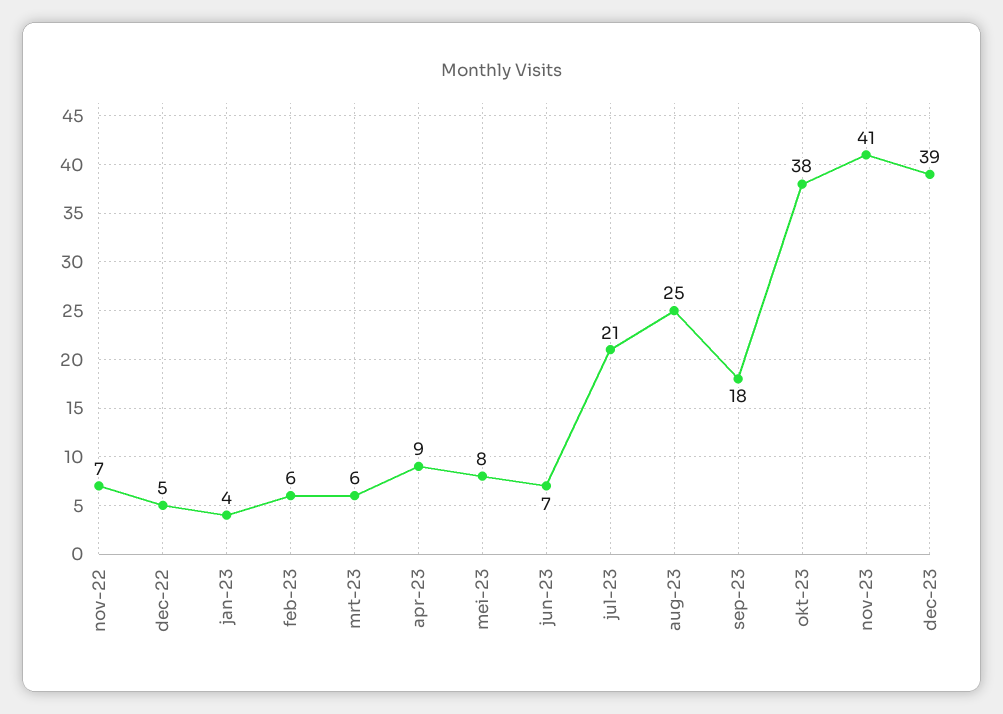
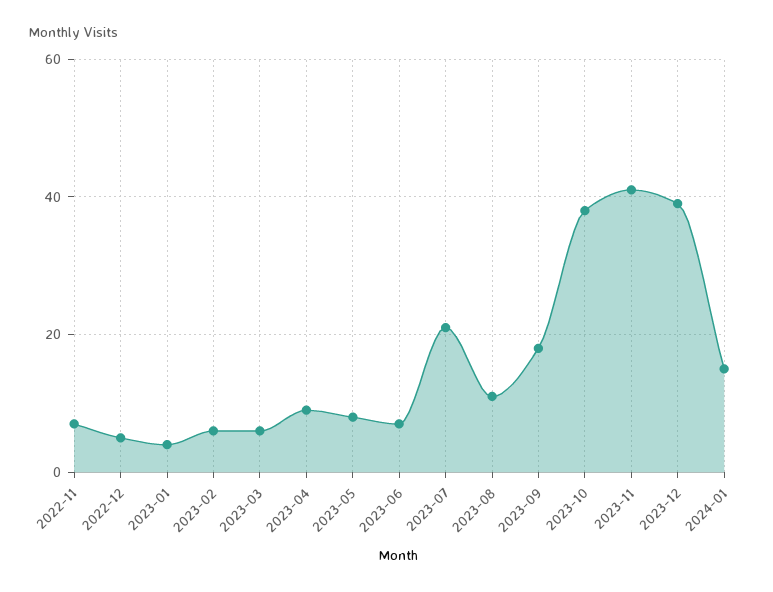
aug-23: 25 -> 10
2024-01: none -> 15

